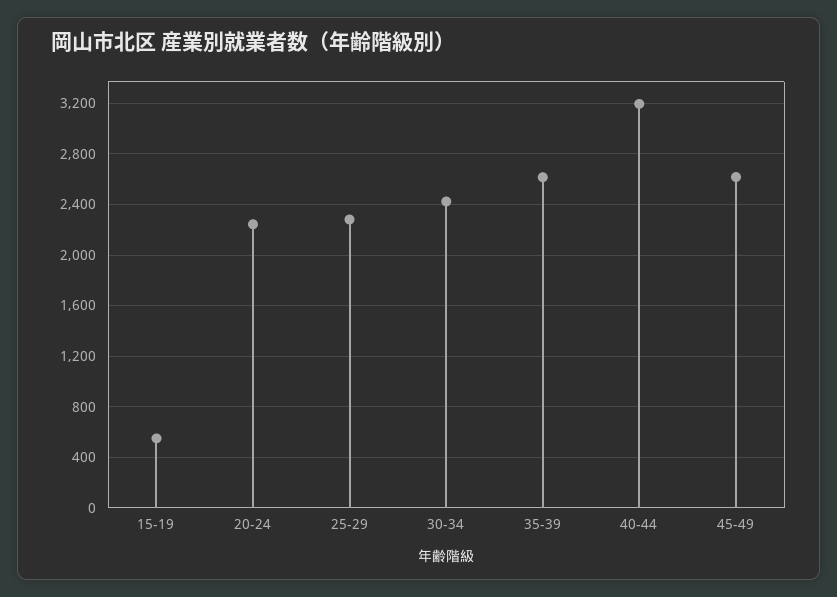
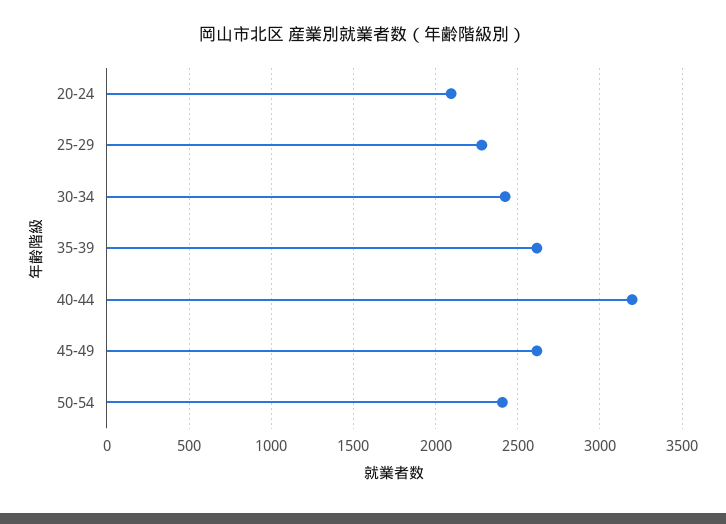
15-19: 550 -> none
20-24: 2250 -> 2100
50-54: none -> 2400

